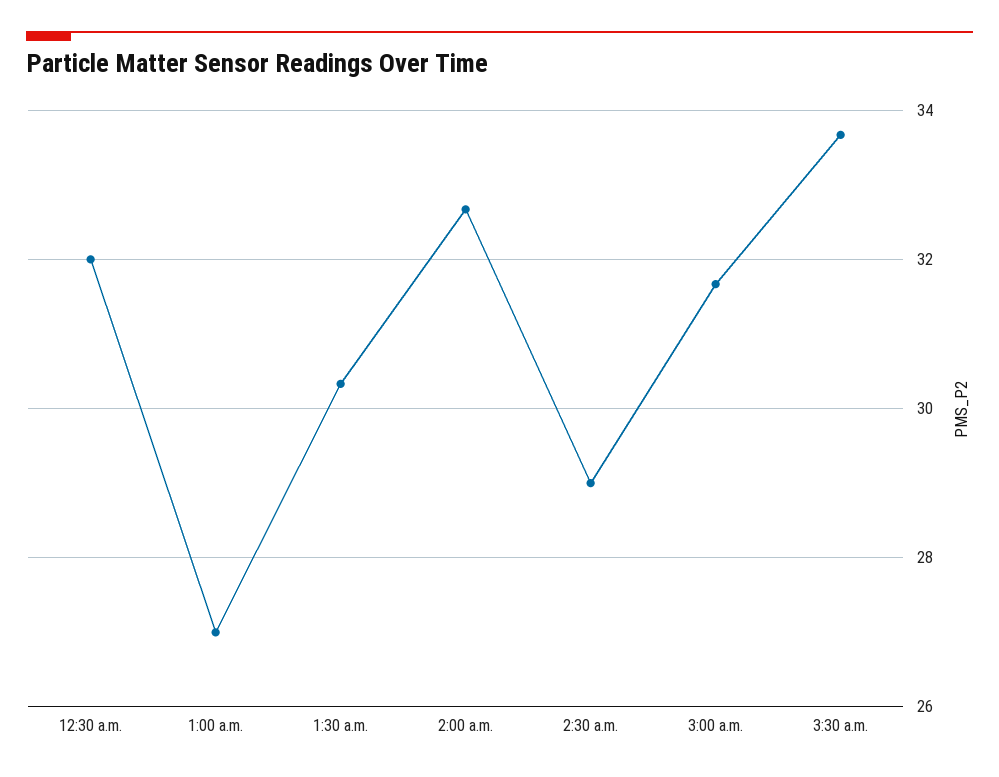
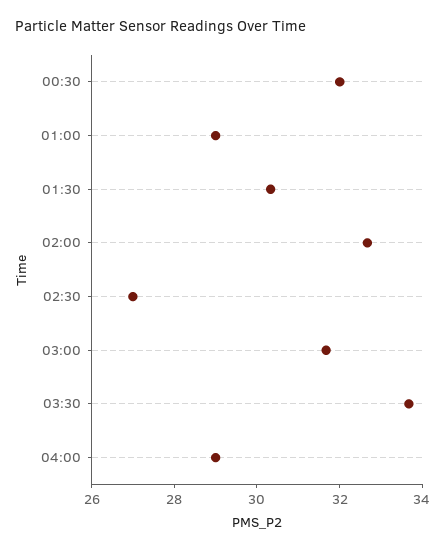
1:00 a.m.: 27 -> 29
2:30 a.m.: 29 -> 27
04:00: none -> 29

